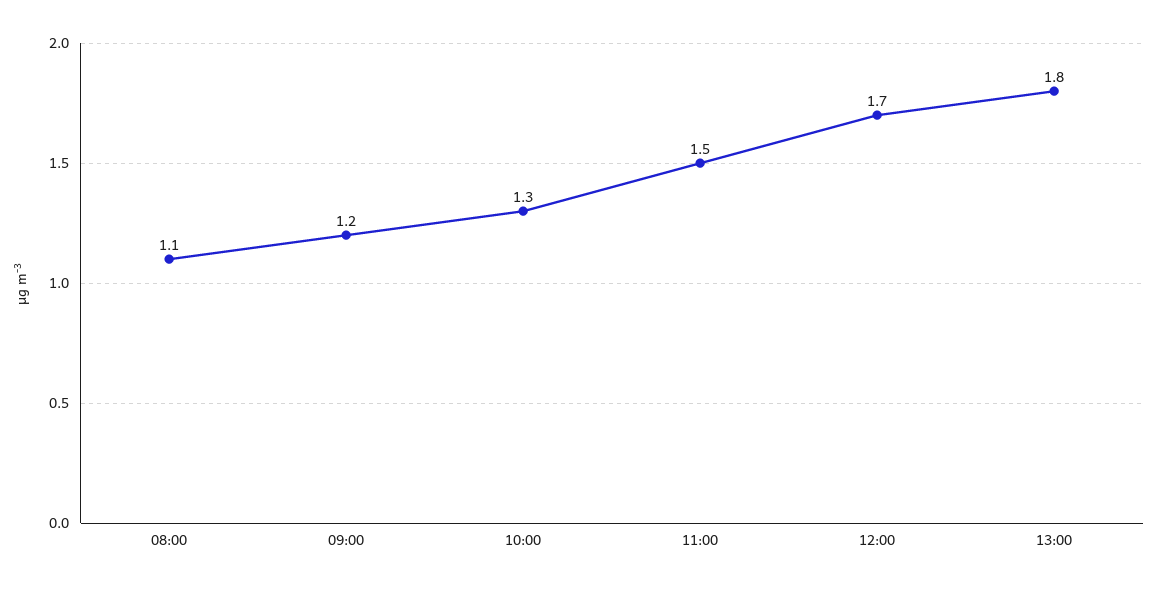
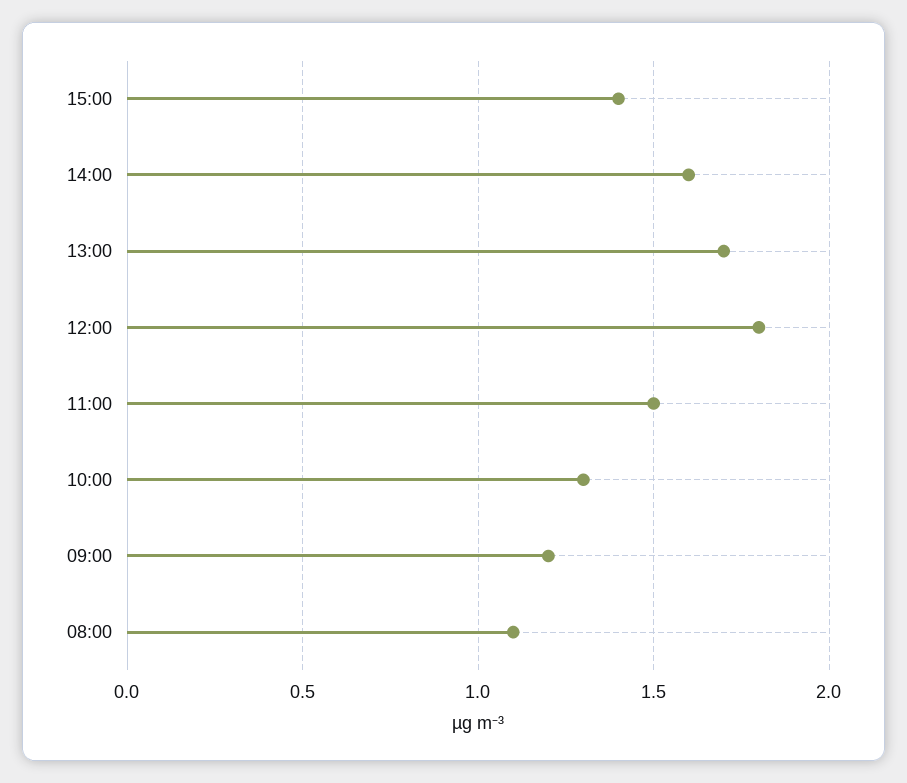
12:00: 1.7 -> 1.8
13:00: 1.8 -> 1.7
15:00: none -> 1.4
14:00: none -> 1.6

